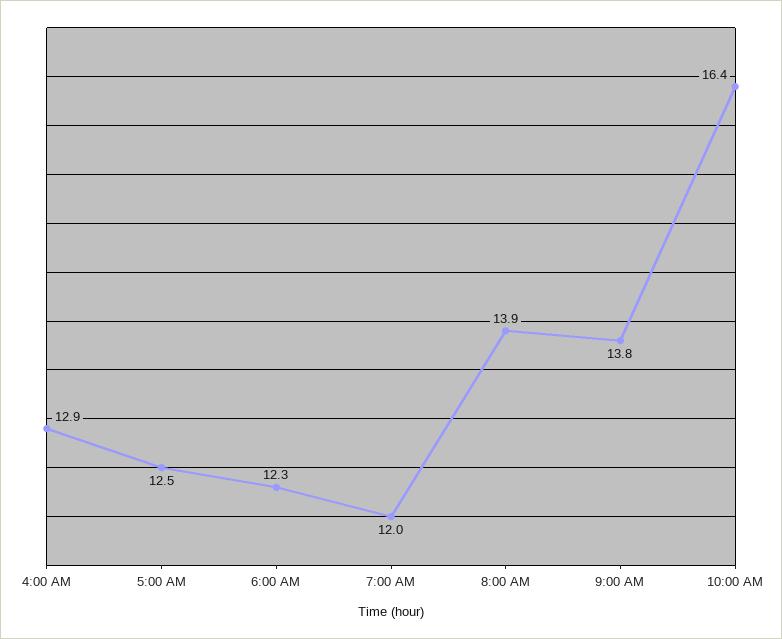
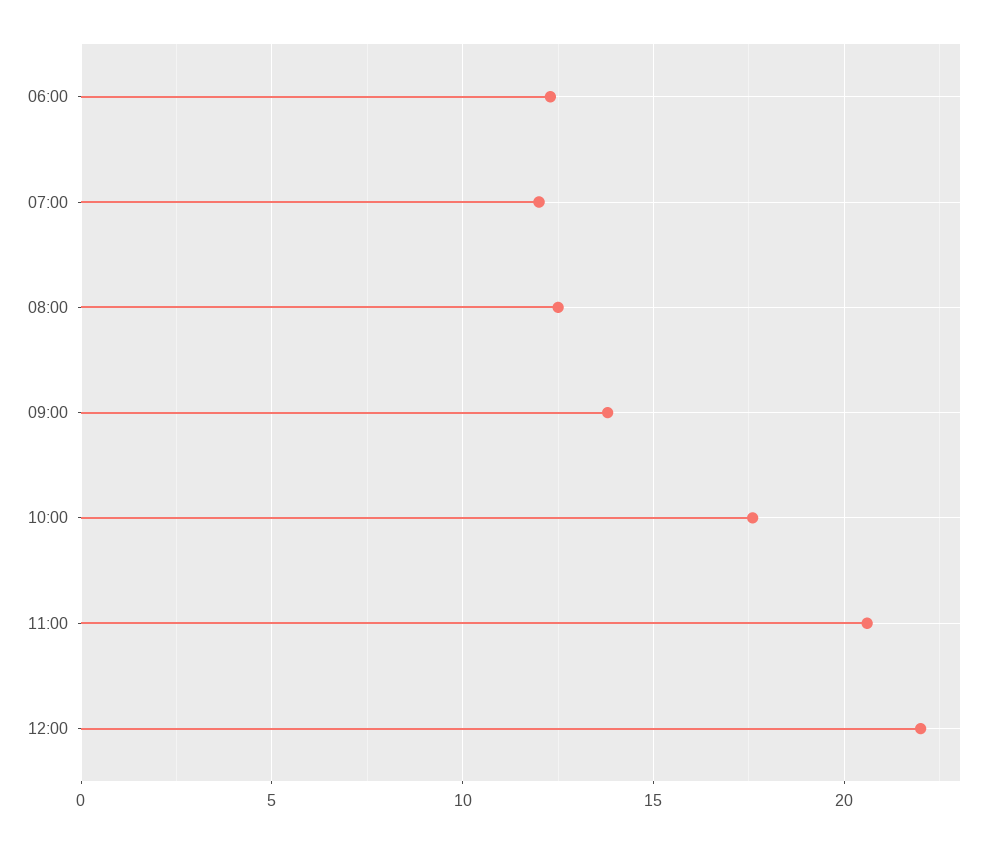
4:00 AM: 12.9 -> none
5:00 AM: 12.5 -> none
8:00 AM: 13.9 -> 12.5
10:00 AM: 16.4 -> 17.5
11:00: none -> 20.5
12:00: none -> 22

